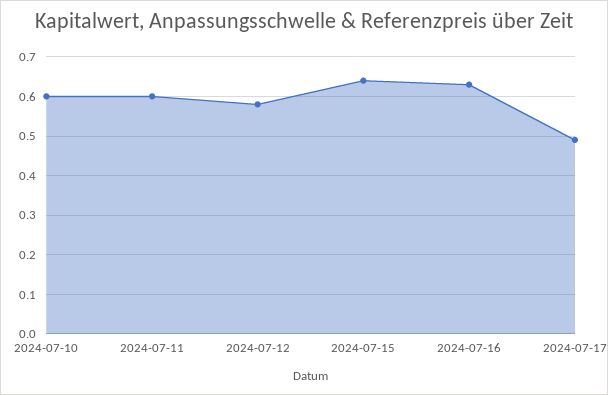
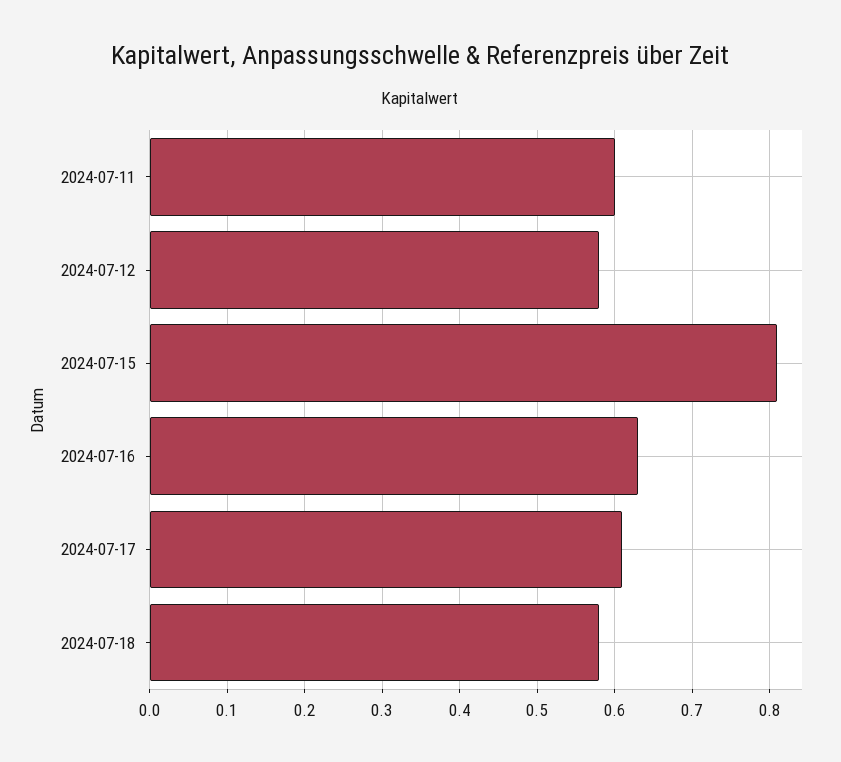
2024-07-10: 0.6 -> none
2024-07-15: 0.65 -> 0.81
2024-07-17: 0.5 -> 0.61
2024-07-18: none -> 0.58

